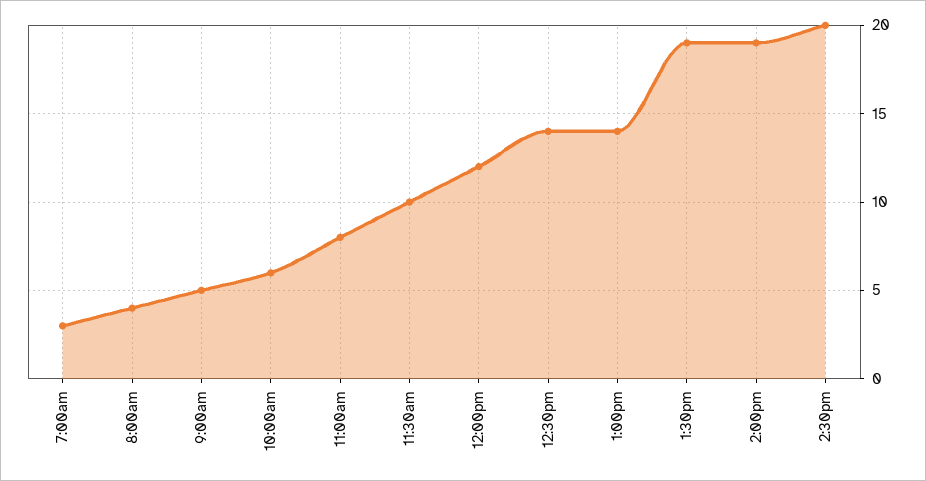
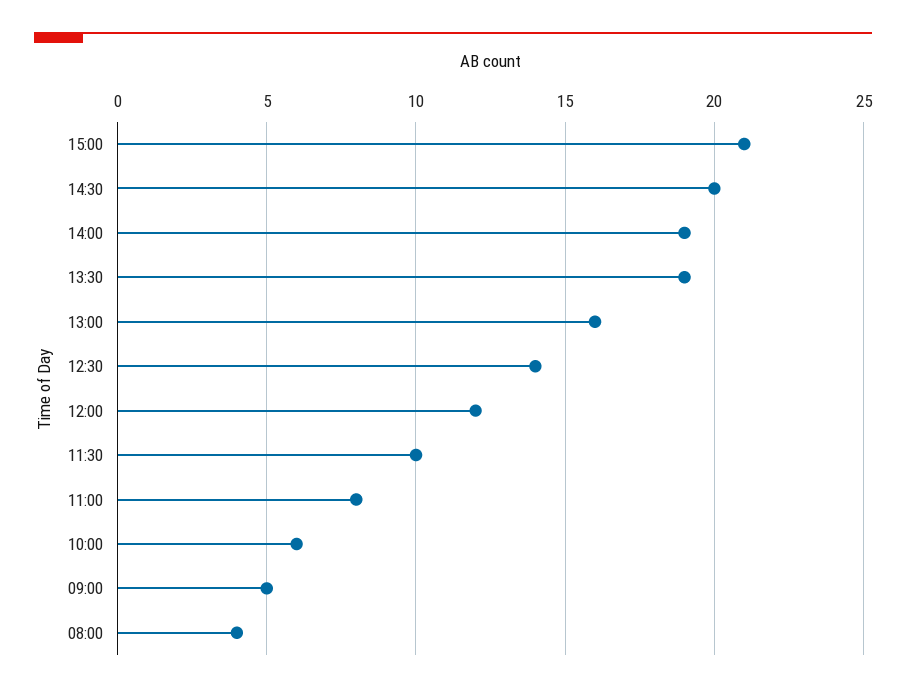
7:00am: 3 -> none
1:00pm: 14 -> 16
15:00: none -> 21

